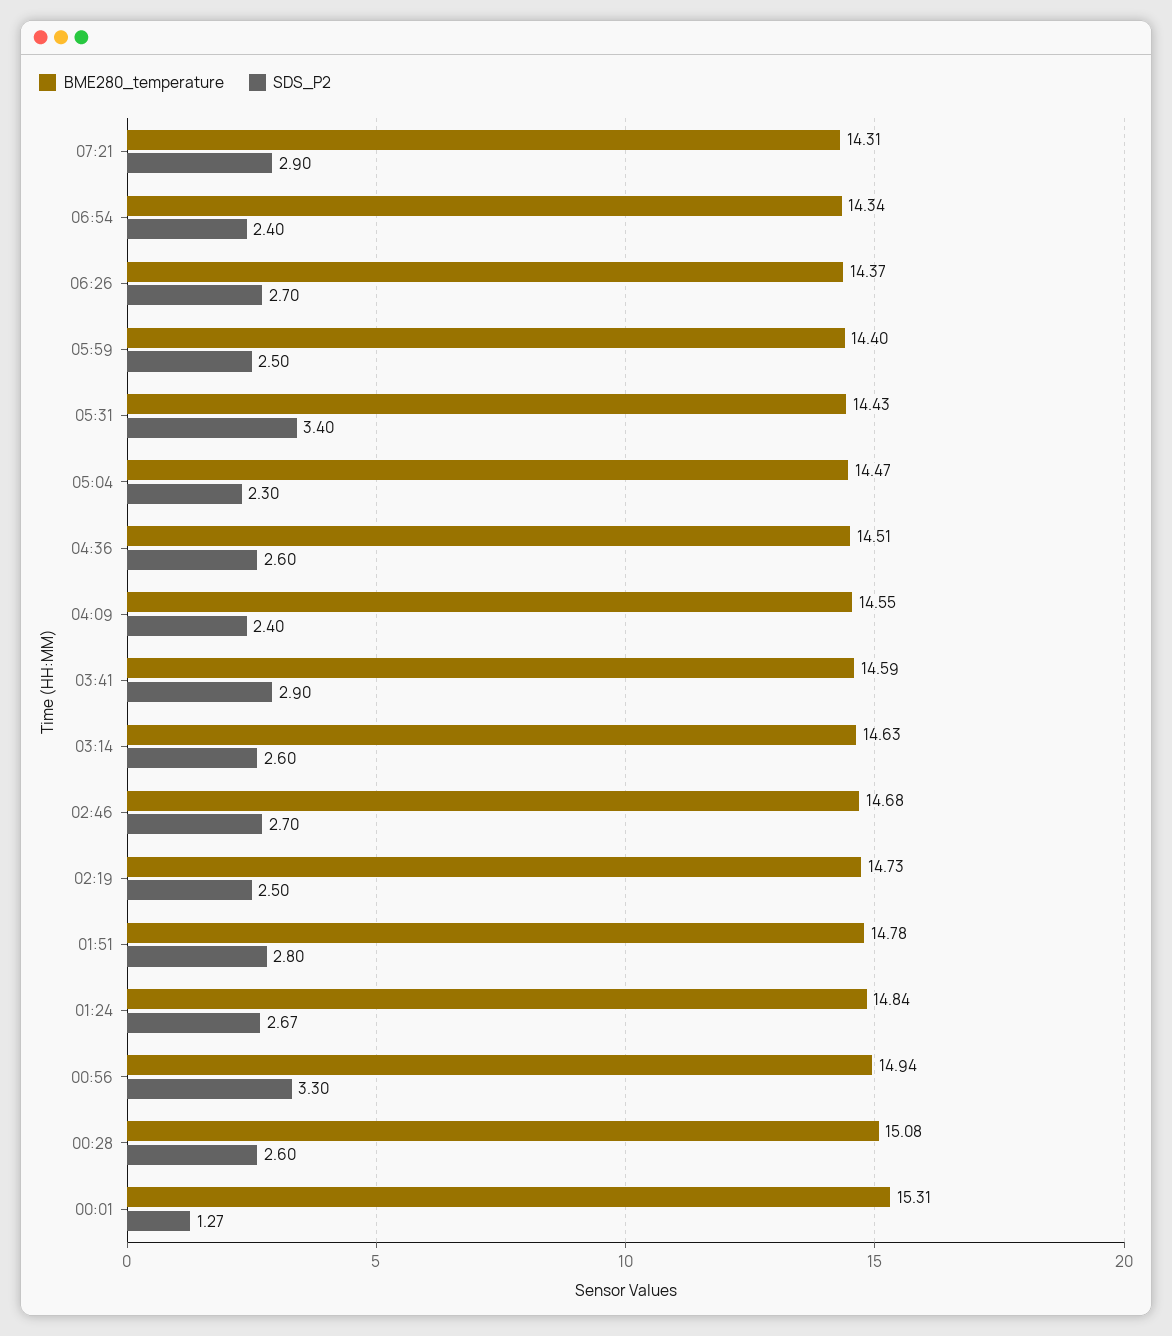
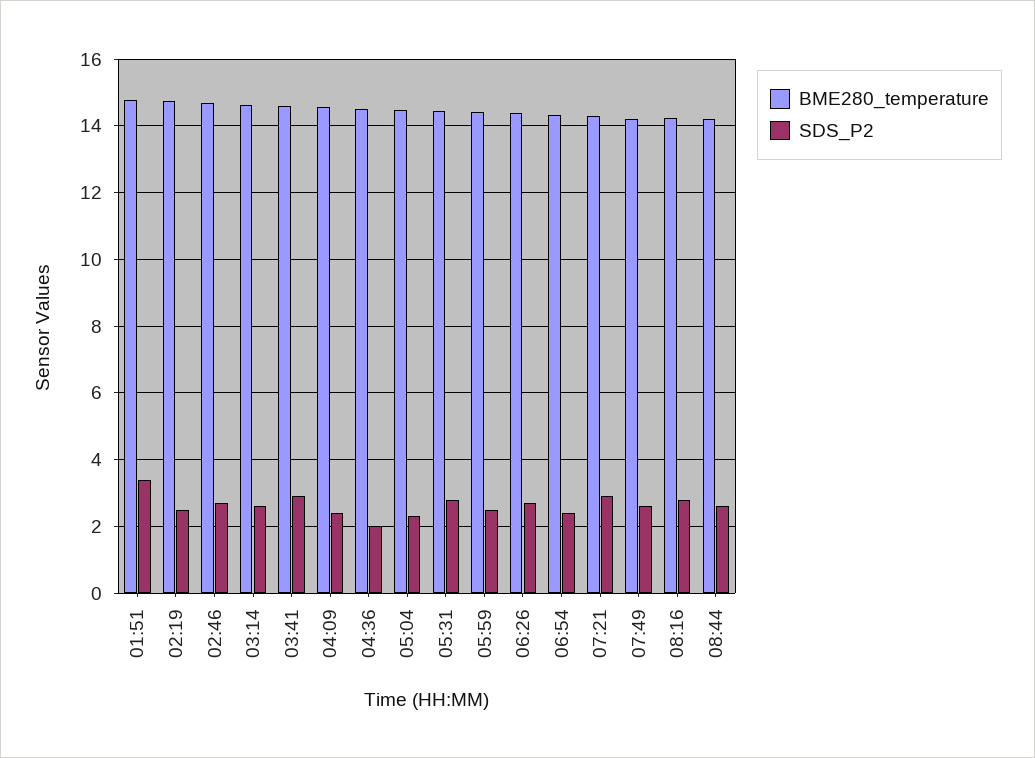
SDS_P2, 05:31: 3.4 -> 2.8
SDS_P2, 04:36: 2.6 -> 2
SDS_P2, 01:51: 2.8 -> 3.4
BME280_temperature, 01:24: 14.84 -> none
SDS_P2, 01:24: 2.67 -> none
BME280_temperature, 00:56: 14.94 -> none
SDS_P2, 00:56: 3.3 -> none
BME280_temperature, 00:28: 15.08 -> none
SDS_P2, 00:28: 2.6 -> none
BME280_temperature, 00:01: 15.31 -> none
SDS_P2, 00:01: 1.27 -> none
BME280_temperature, 07:49: none -> 14.2
SDS_P2, 07:49: none -> 2.6
BME280_temperature, 08:16: none -> 14.2
SDS_P2, 08:16: none -> 2.8
BME280_temperature, 08:44: none -> 14.2
SDS_P2, 08:44: none -> 2.6

